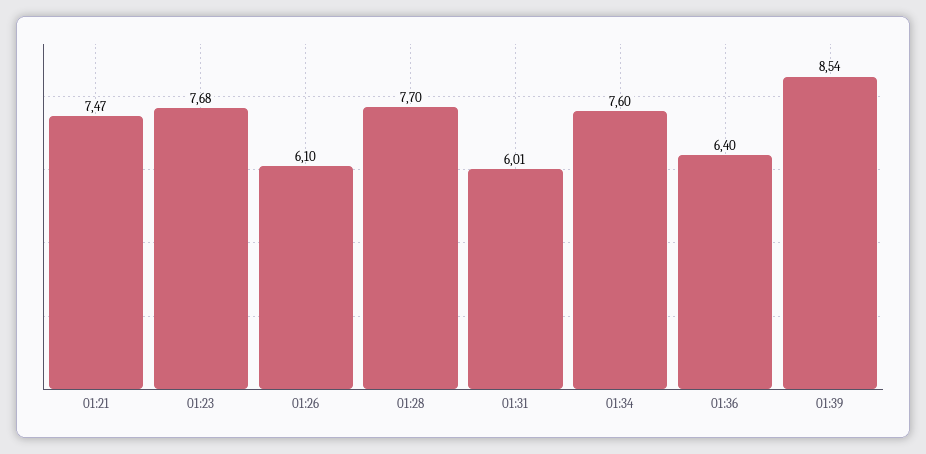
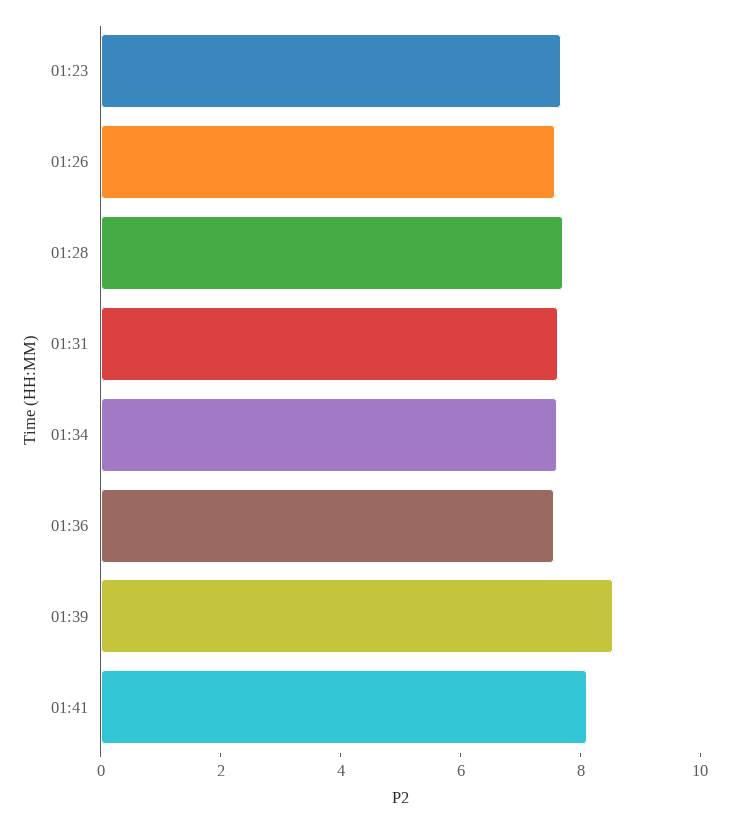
01:21: 7.47 -> none
01:26: 6.1 -> 7.5
01:31: 6.01 -> 7.5
01:36: 6.4 -> 7.5
01:41: none -> 8

